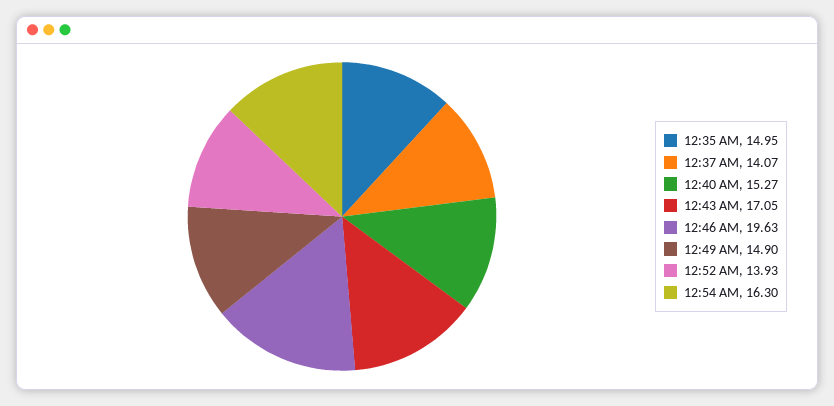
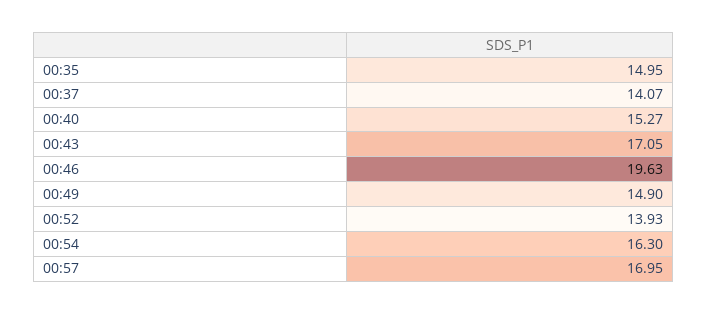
00:57: none -> 16.95

